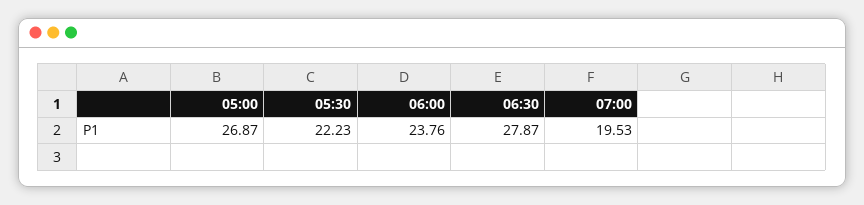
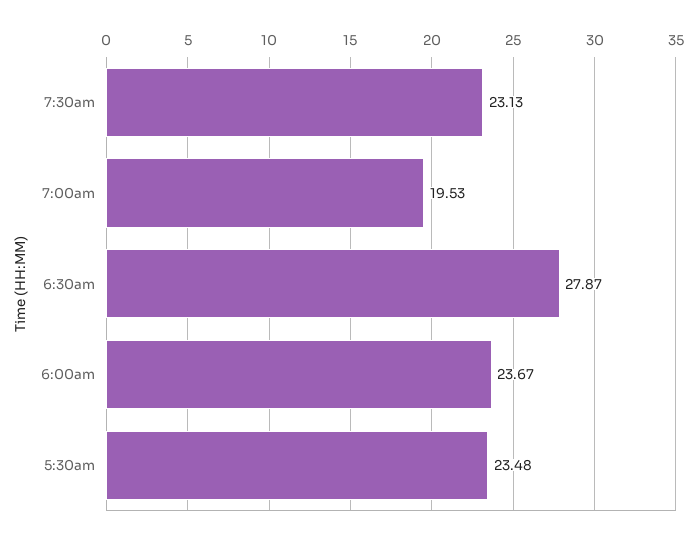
05:00: 26.87 -> none
05:30: 22.23 -> 23.48
06:00: 23.76 -> 23.67
7:30am: none -> 23.13

